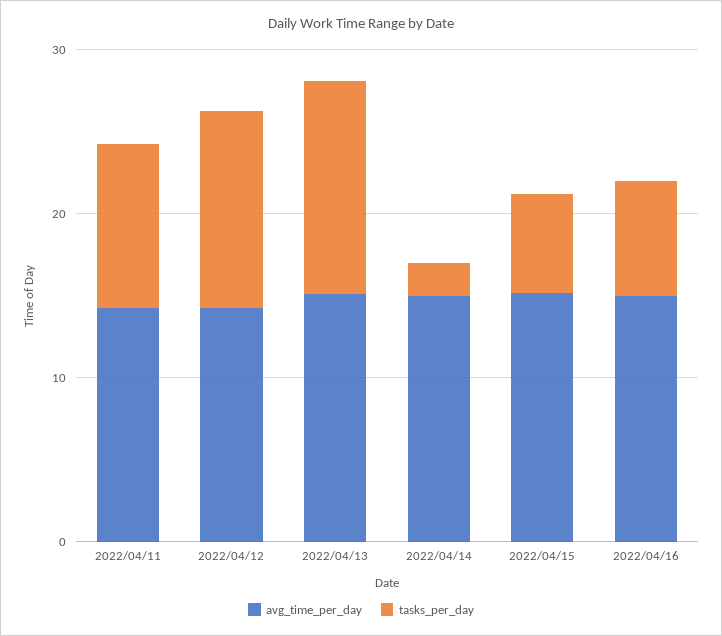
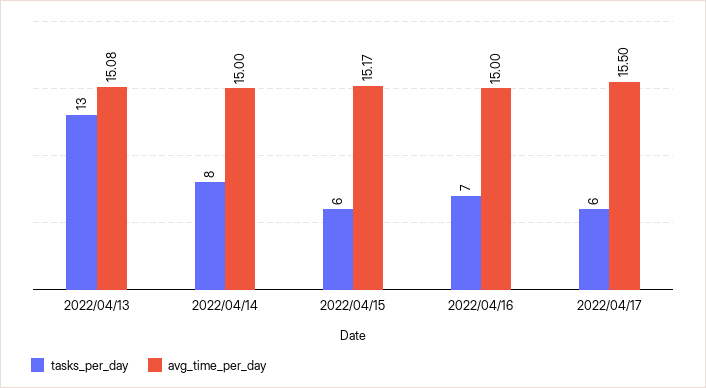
avg_time_per_day, 2022/04/11: 14 -> none
tasks_per_day, 2022/04/11: 10 -> none
avg_time_per_day, 2022/04/12: 14 -> none
tasks_per_day, 2022/04/12: 12 -> none
tasks_per_day, 2022/04/14: 2 -> 8
tasks_per_day, 2022/04/17: none -> 6
avg_time_per_day, 2022/04/17: none -> 15.5

